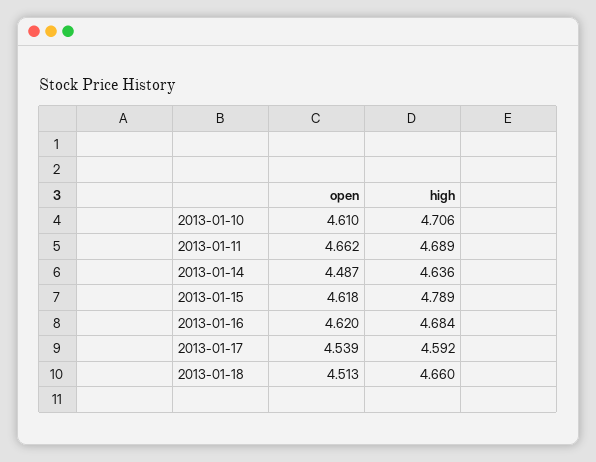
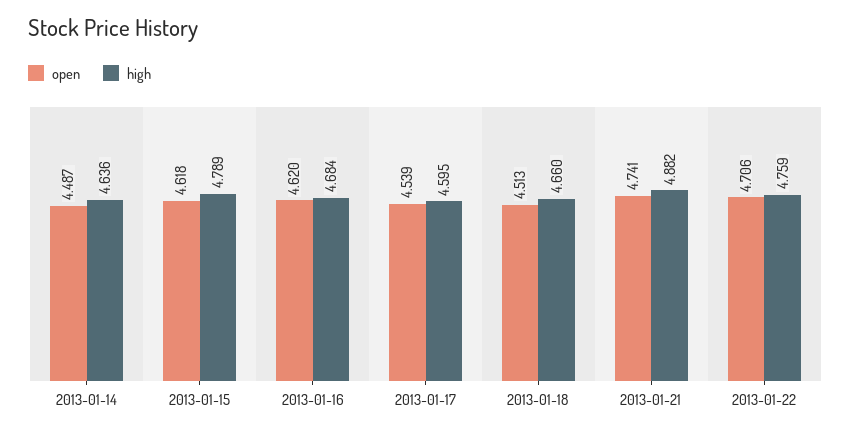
open, 2013-01-10: 4.61 -> none
high, 2013-01-10: 4.706 -> none
open, 2013-01-11: 4.662 -> none
high, 2013-01-11: 4.689 -> none
high, 2013-01-17: 4.592 -> 4.595
open, 2013-01-21: none -> 4.741
high, 2013-01-21: none -> 4.882
open, 2013-01-22: none -> 4.706
high, 2013-01-22: none -> 4.759

